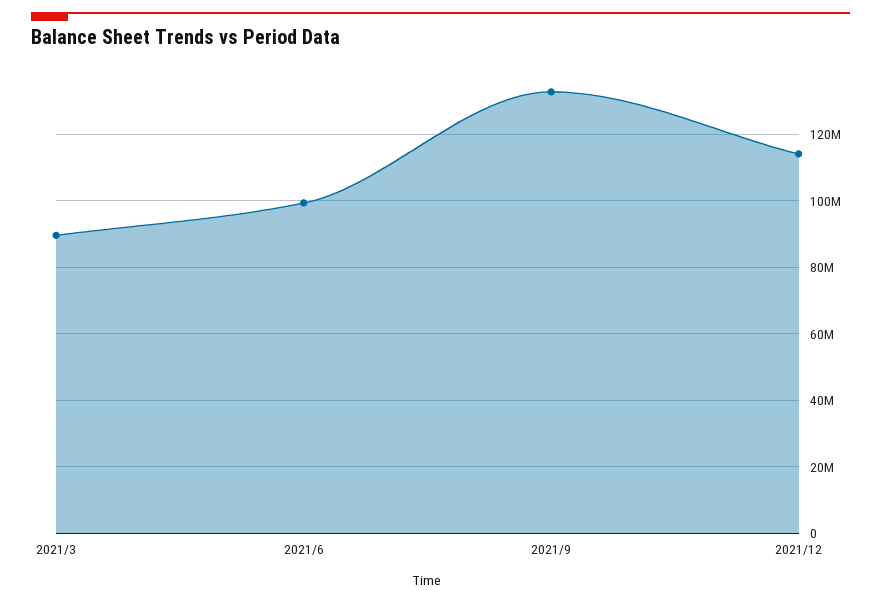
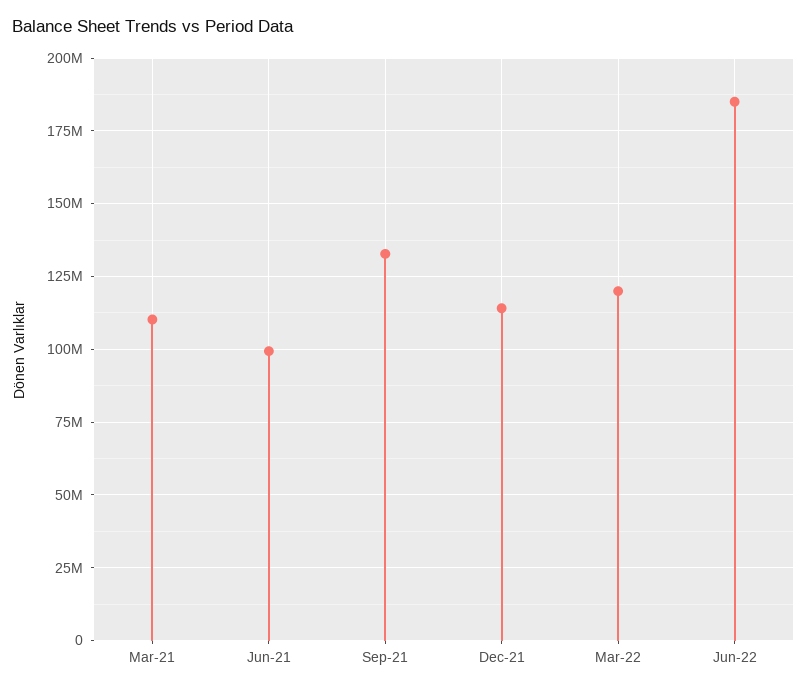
2021/3: 90000000 -> 110000000
Mar-22: none -> 120000000
Jun-22: none -> 185000000

